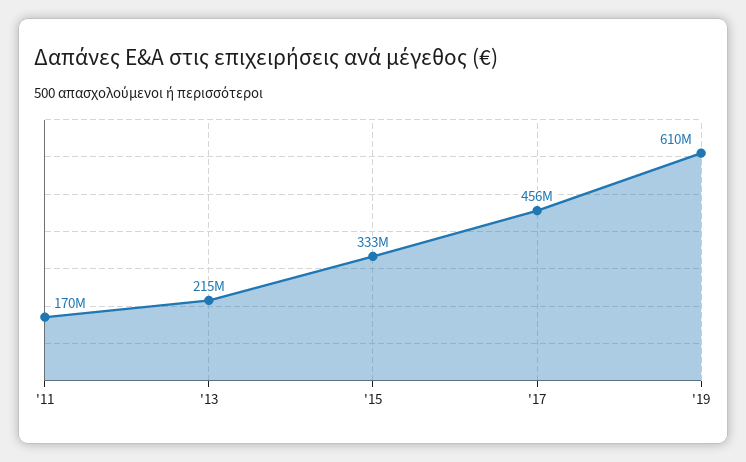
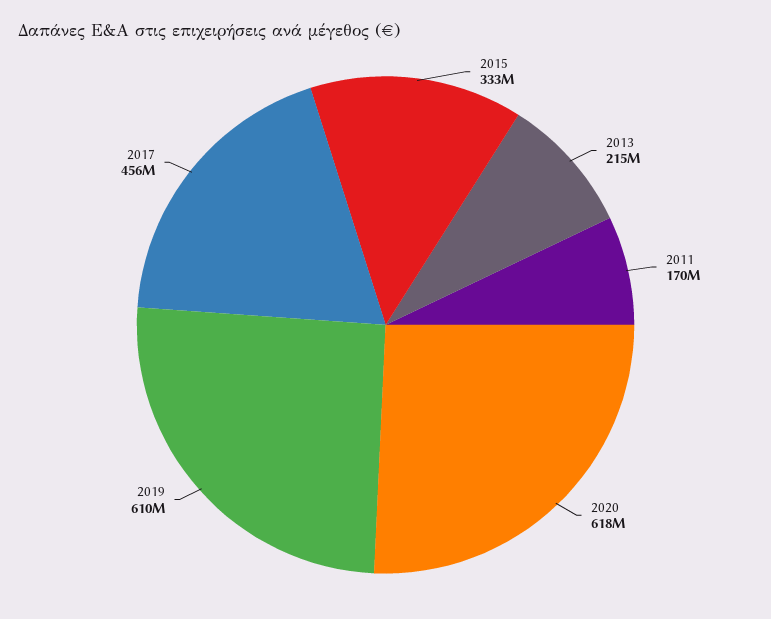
2020: none -> 618000000

